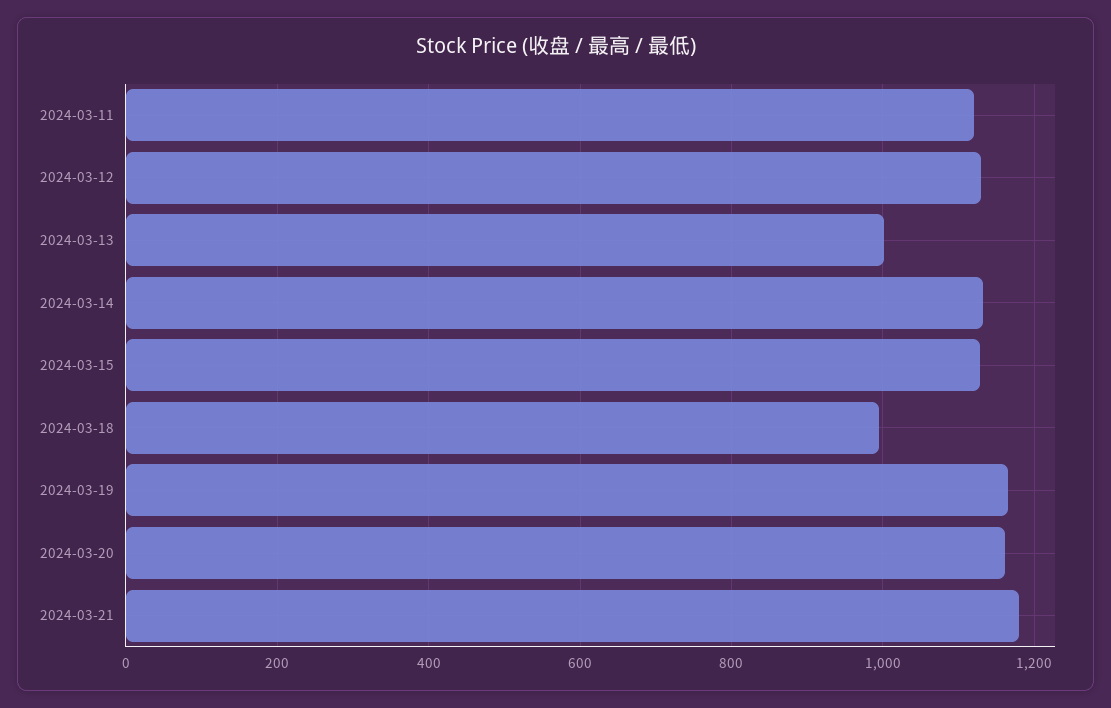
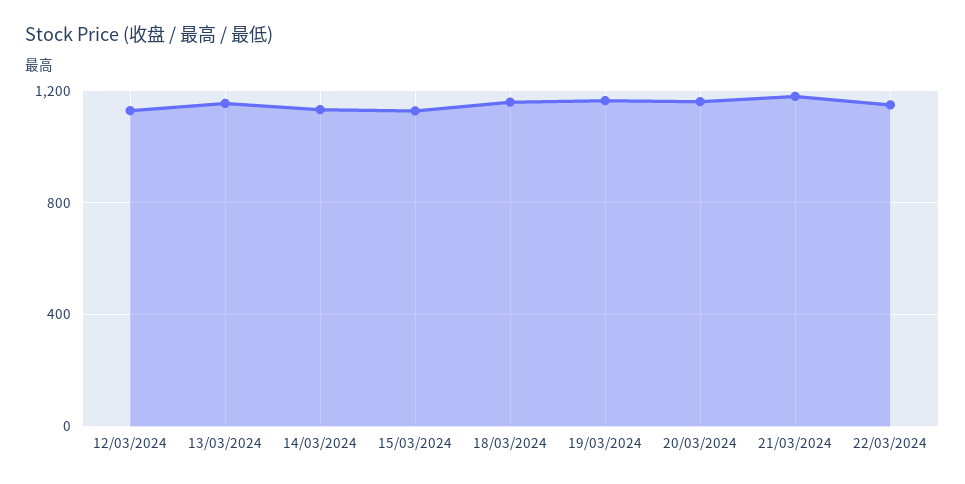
2024-03-11: 1120 -> none
2024-03-13: 1000 -> 1150
2024-03-18: 1000 -> 1150
22/03/2024: none -> 1150

